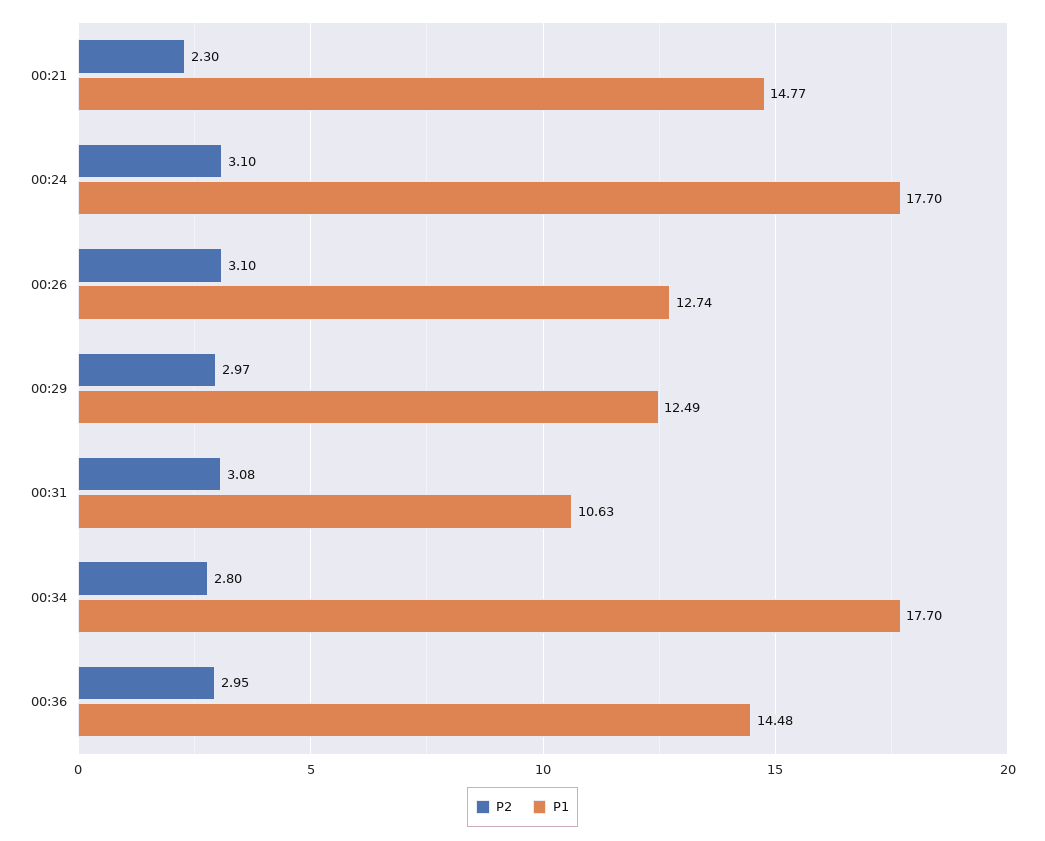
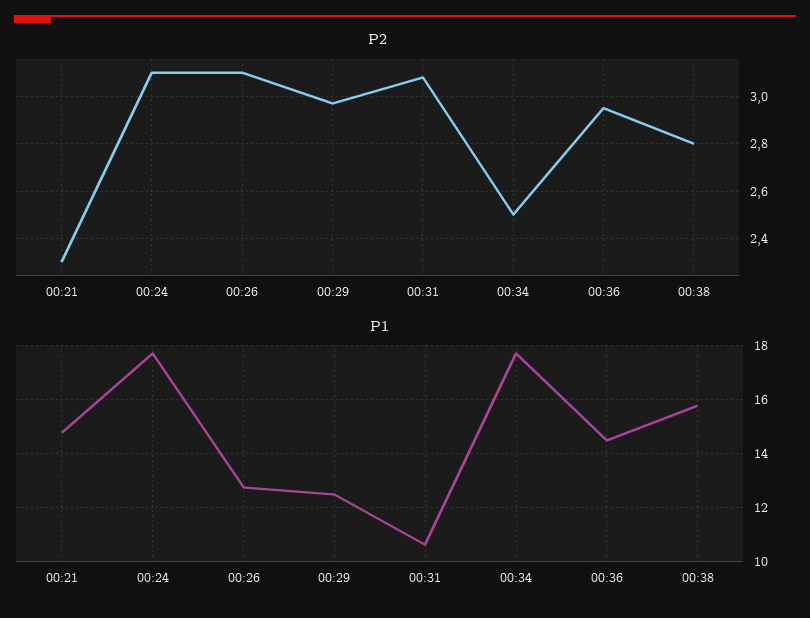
P2, 00:34: 2.8 -> 2.5
P2, 00:38: none -> 2.8
P1, 00:38: none -> 15.75

